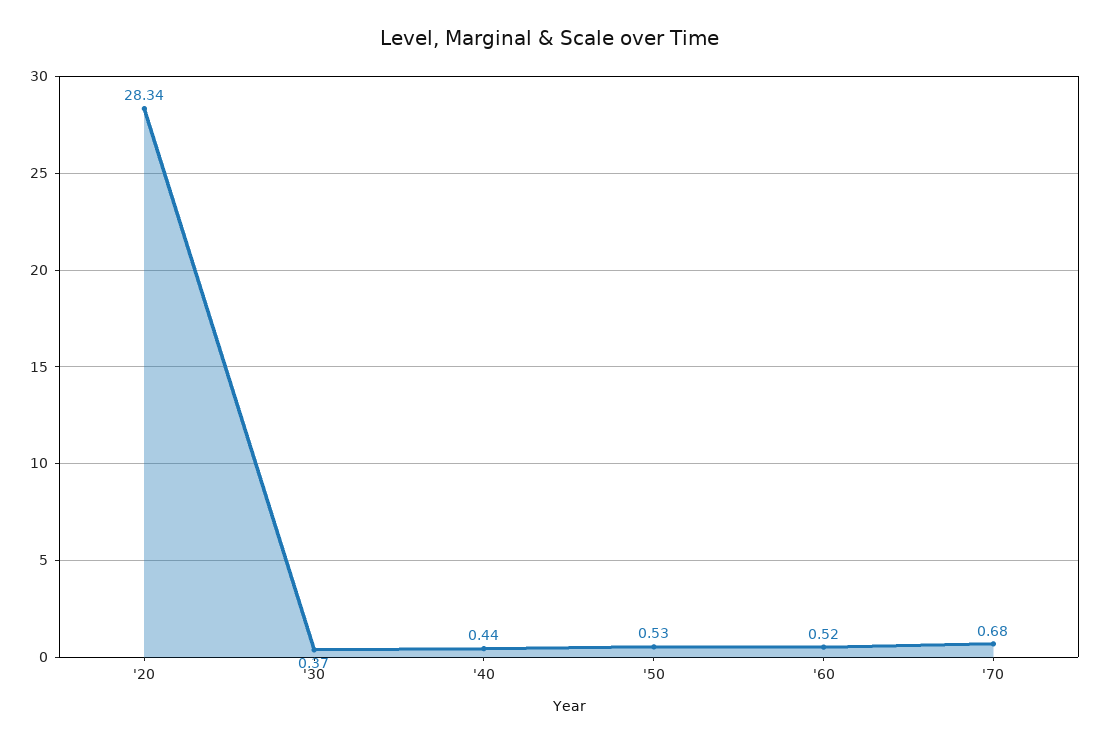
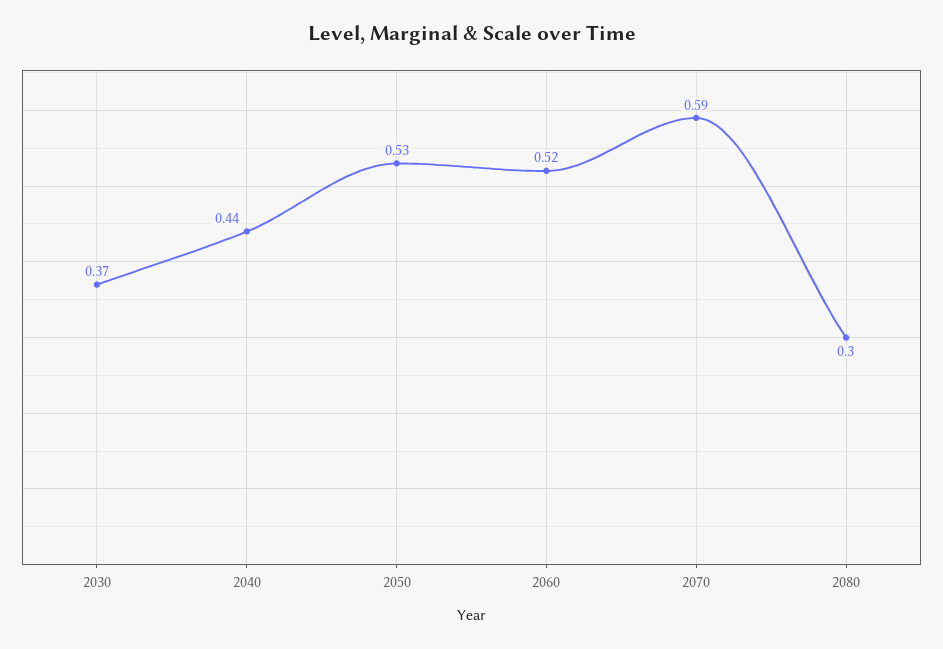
'20: 28.34 -> none
'70: 0.68 -> 0.59
2080: none -> 0.3

